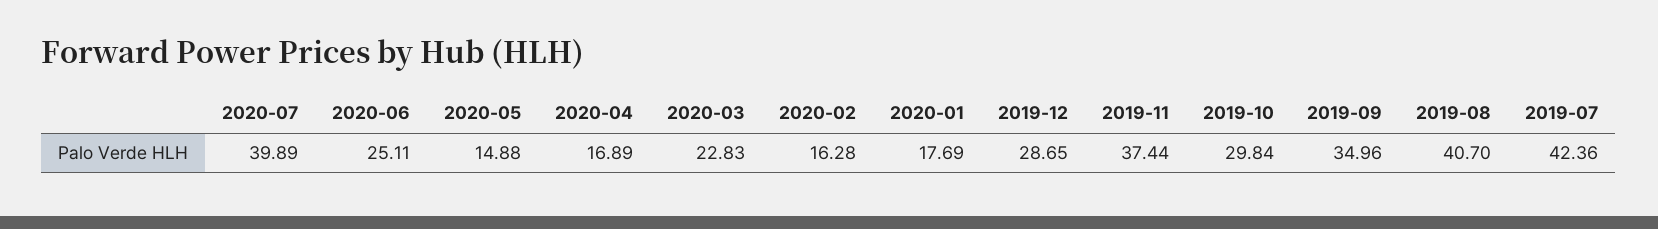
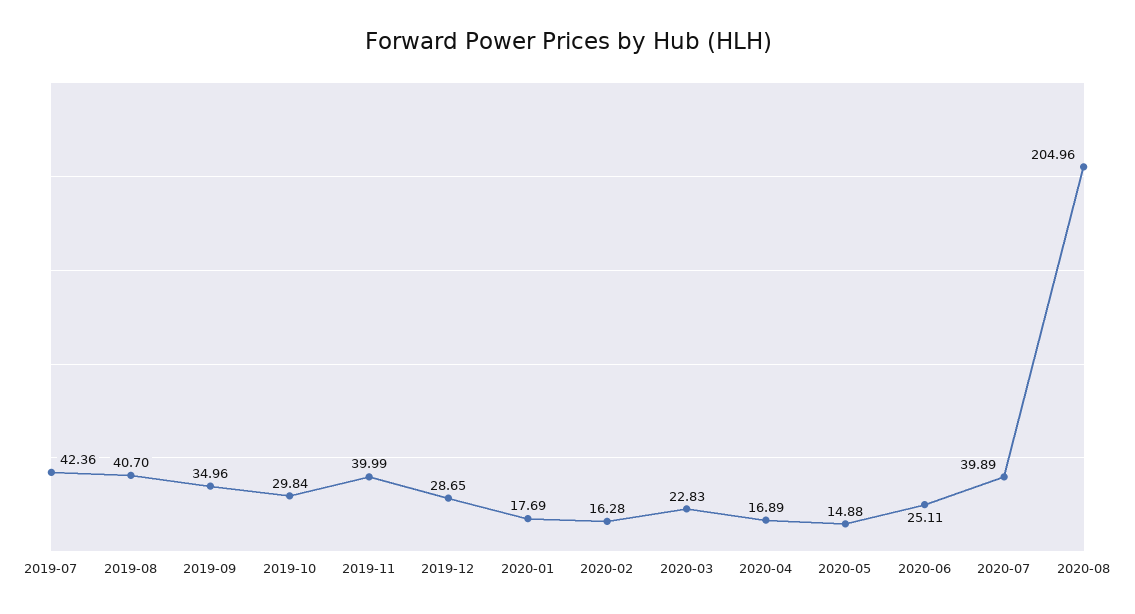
2019-11: 37.44 -> 39.99
2020-08: none -> 204.96

